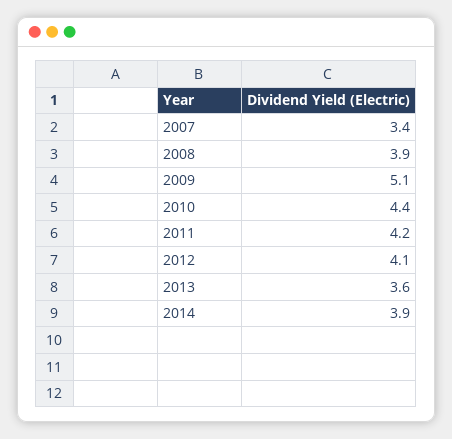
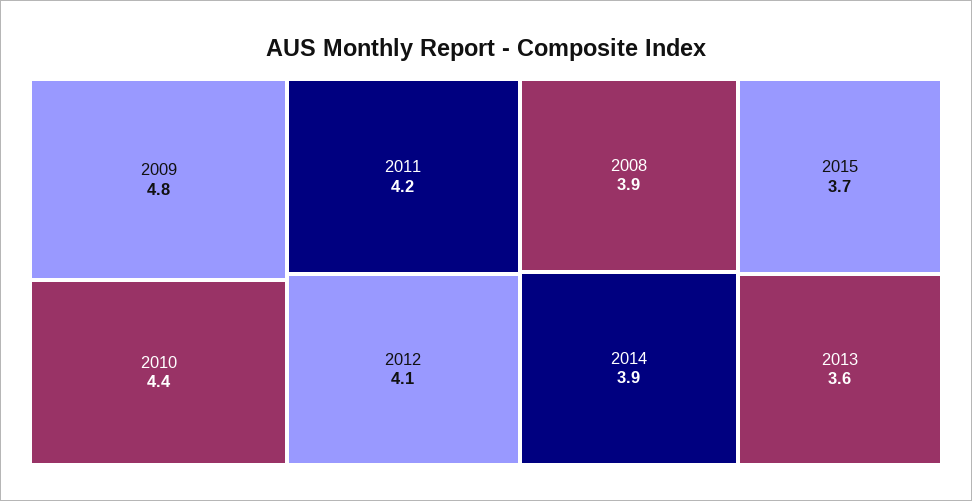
2007: 3.4 -> none
2009: 5.1 -> 4.8
2015: none -> 3.7

